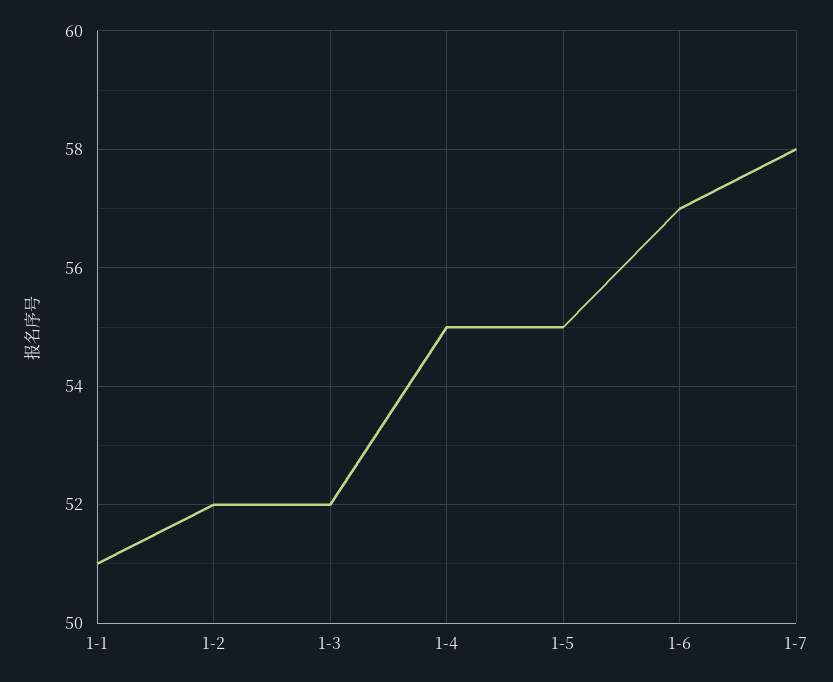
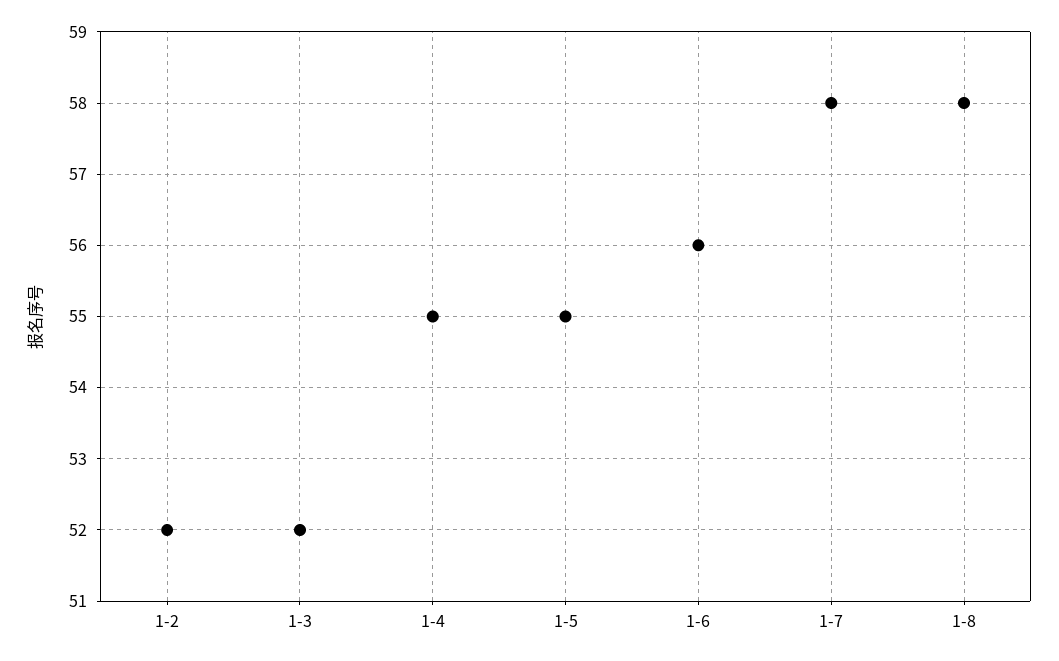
1-1: 51 -> none
1-6: 57 -> 56
1-8: none -> 58

